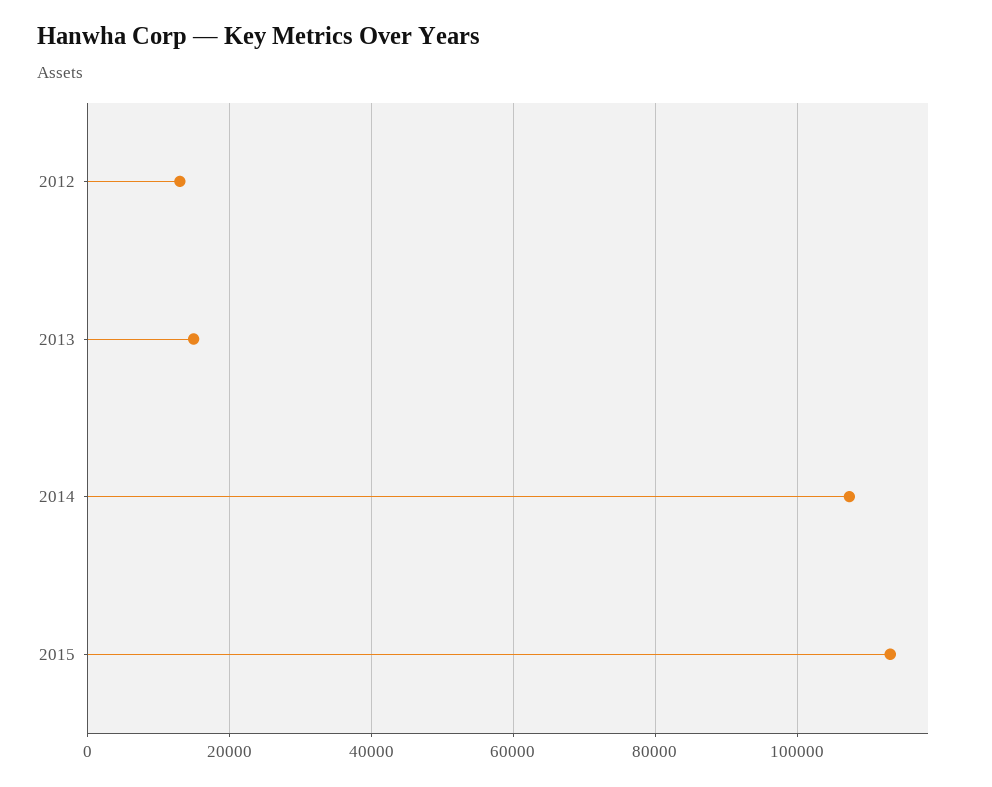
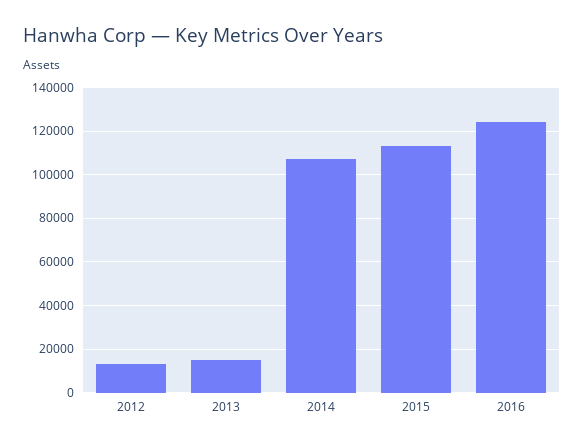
2016: none -> 125000

